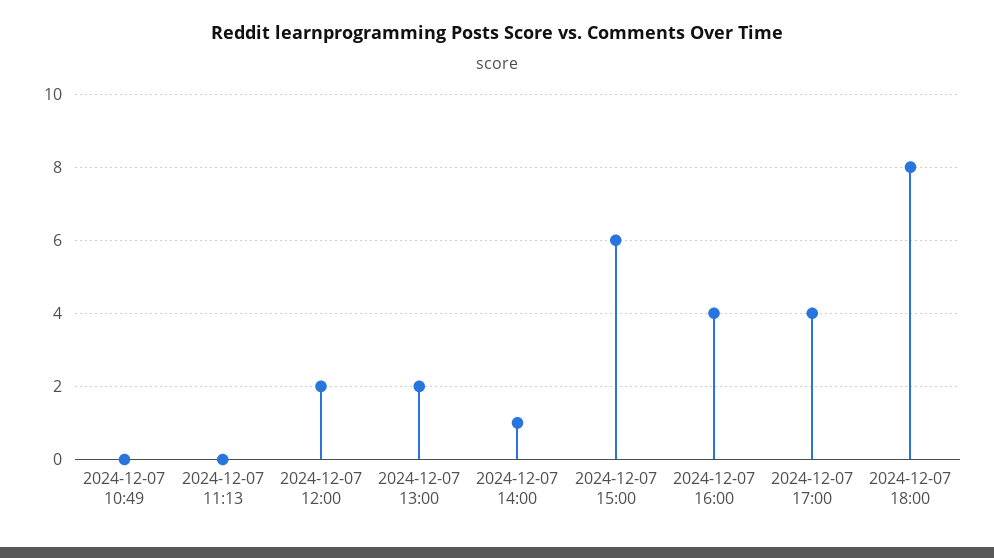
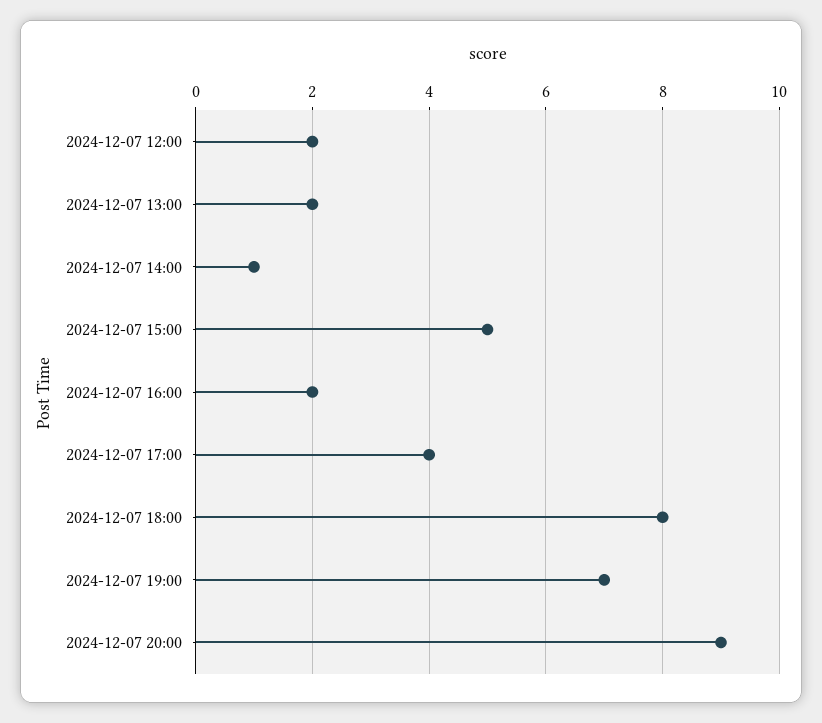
2024-12-07 10:49: 0 -> none
2024-12-07 11:13: 0 -> none
2024-12-07 15:00: 6 -> 5
2024-12-07 16:00: 4 -> 2
2024-12-07 19:00: none -> 7
2024-12-07 20:00: none -> 9

